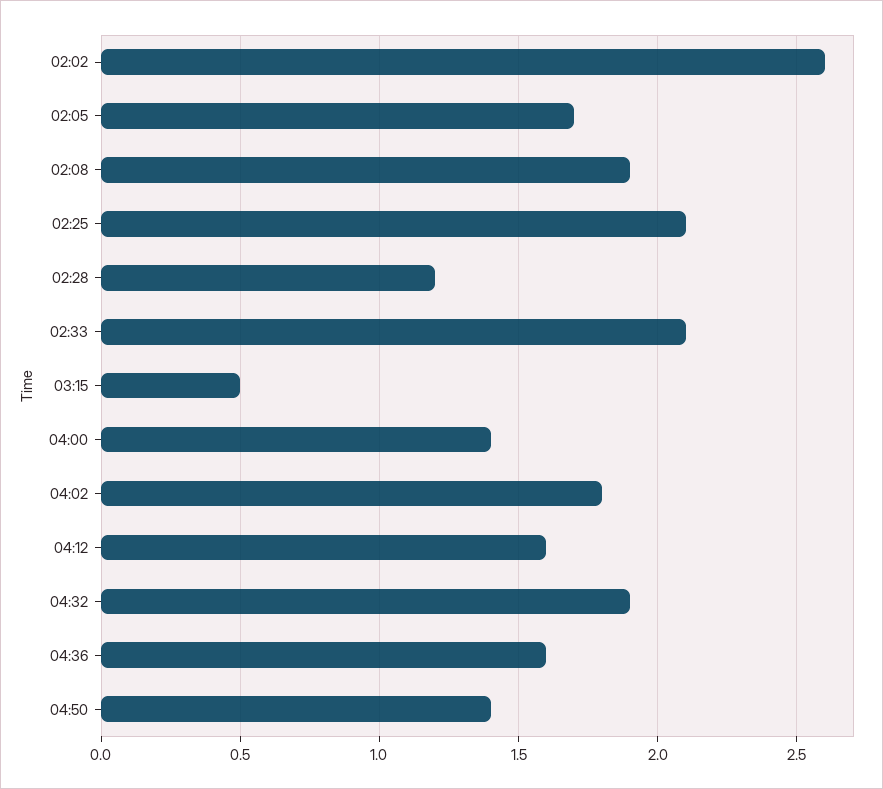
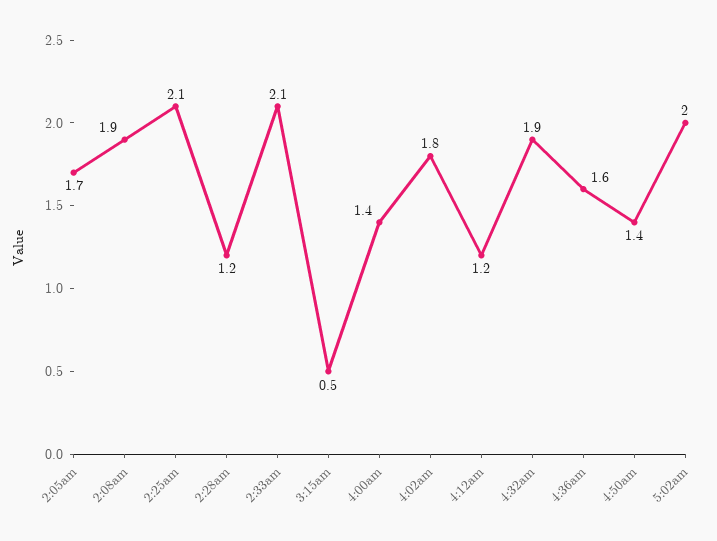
02:02: 2.6 -> none
04:12: 1.6 -> 1.2
5:02am: none -> 2

